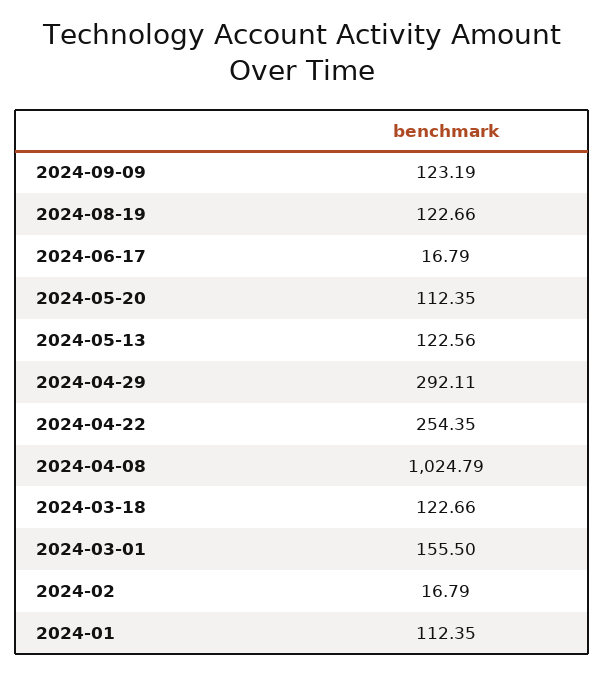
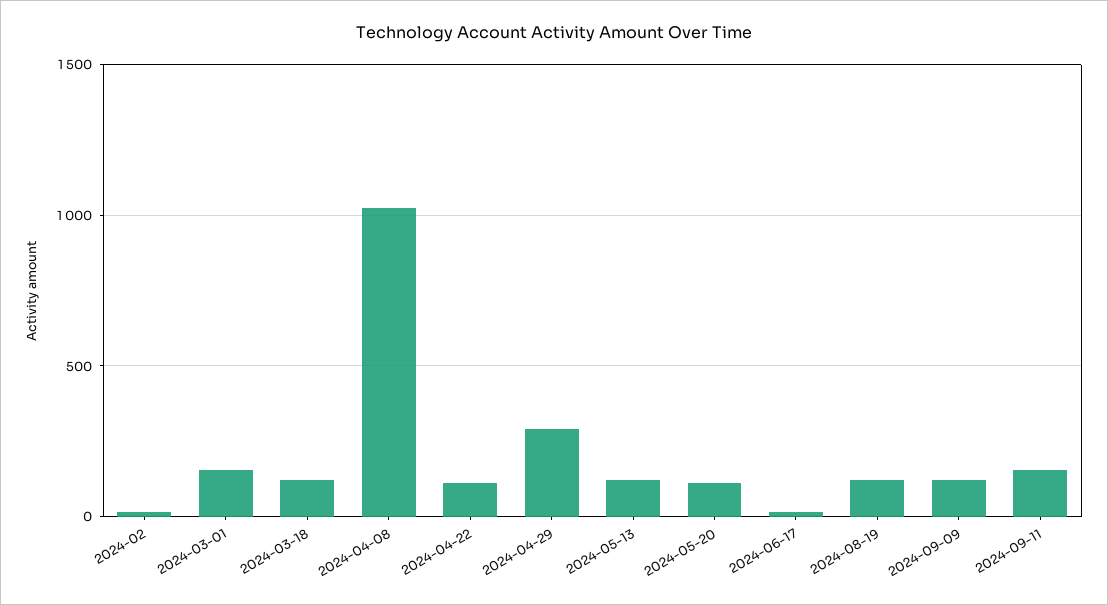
2024-04-22: 254.35 -> 100
2024-01: 112.35 -> none
2024-09-11: none -> 150

